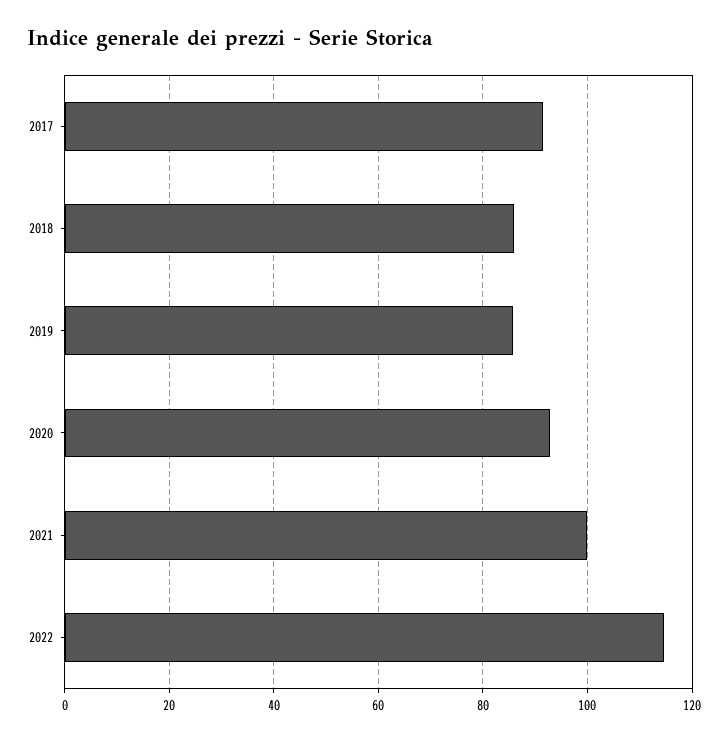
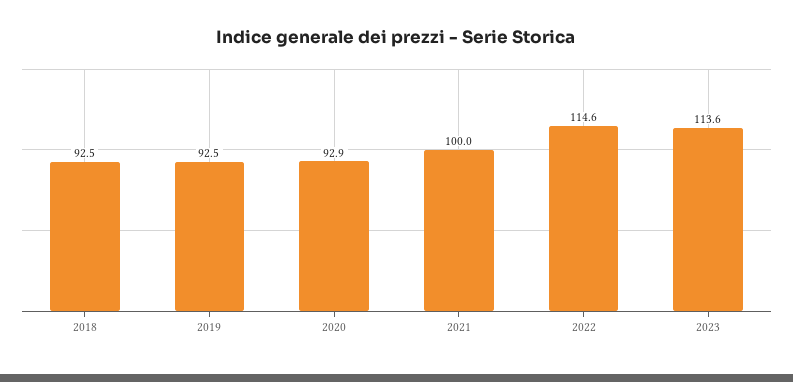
2017: 92 -> none
2018: 86 -> 92.5
2019: 86 -> 92.5
2023: none -> 113.6

